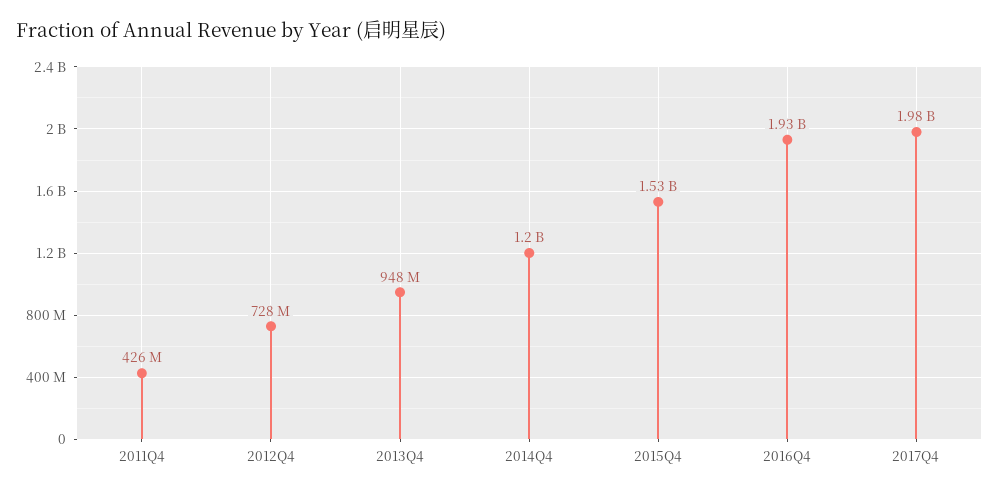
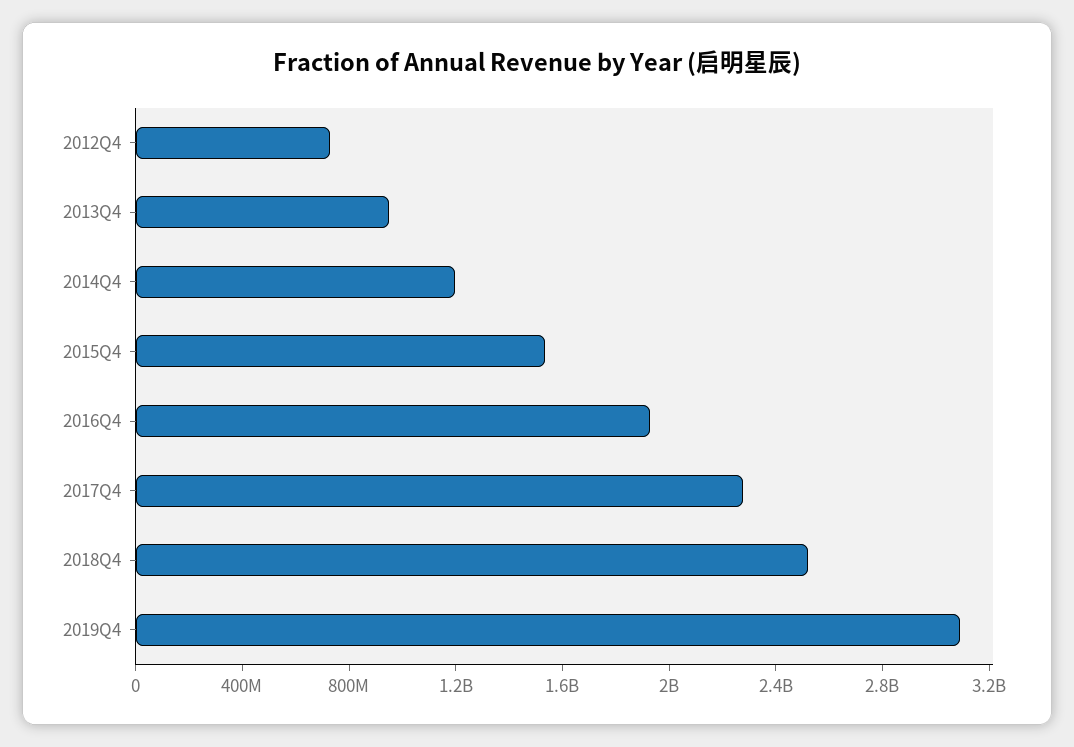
2011Q4: 426000000 -> none
2017Q4: 1980000000 -> 2300000000
2018Q4: none -> 2500000000
2019Q4: none -> 3100000000

